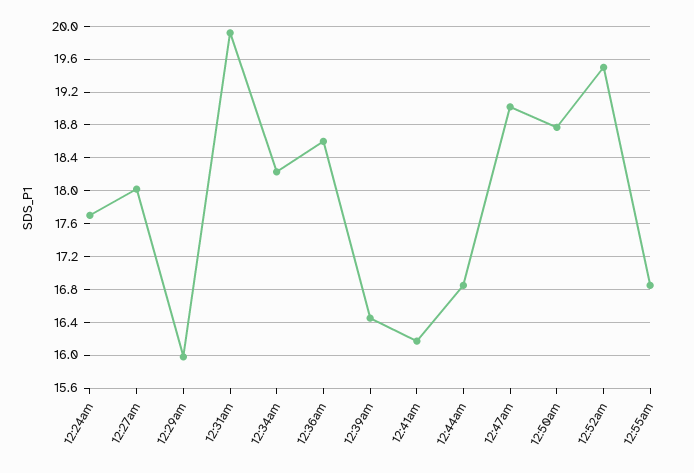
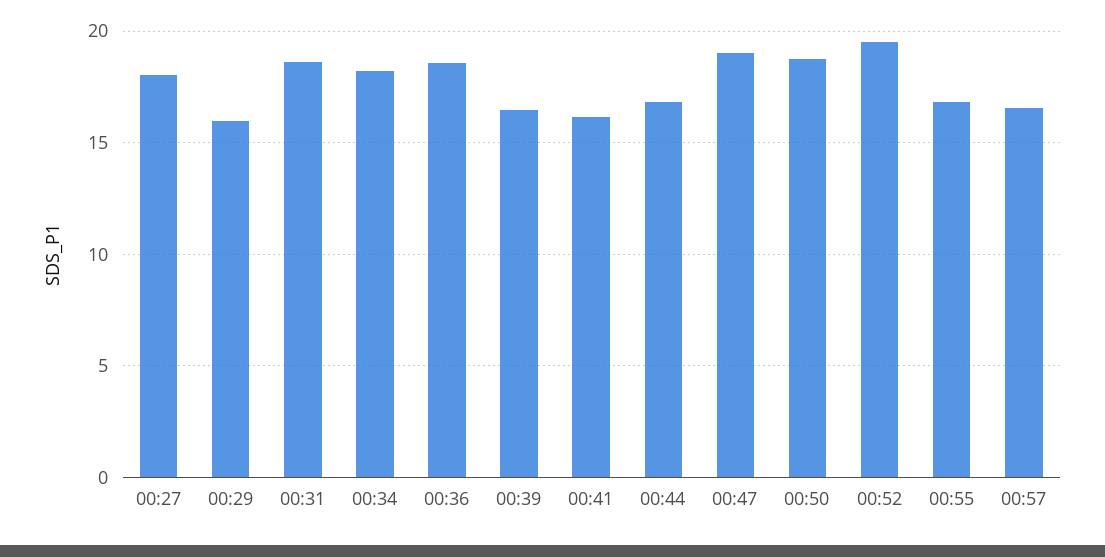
12:24am: 17.7 -> none
12:31am: 19.9 -> 18.5
00:57: none -> 16.5

